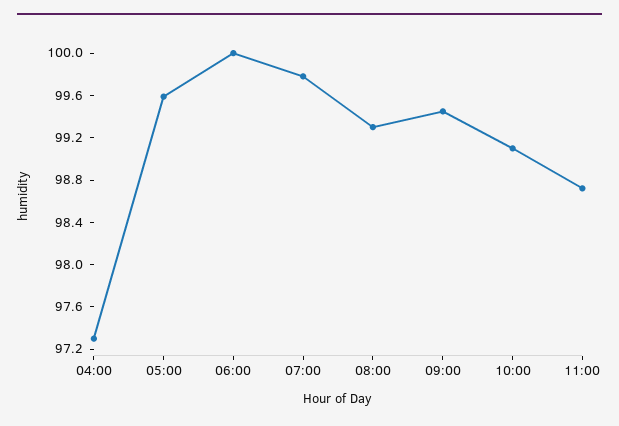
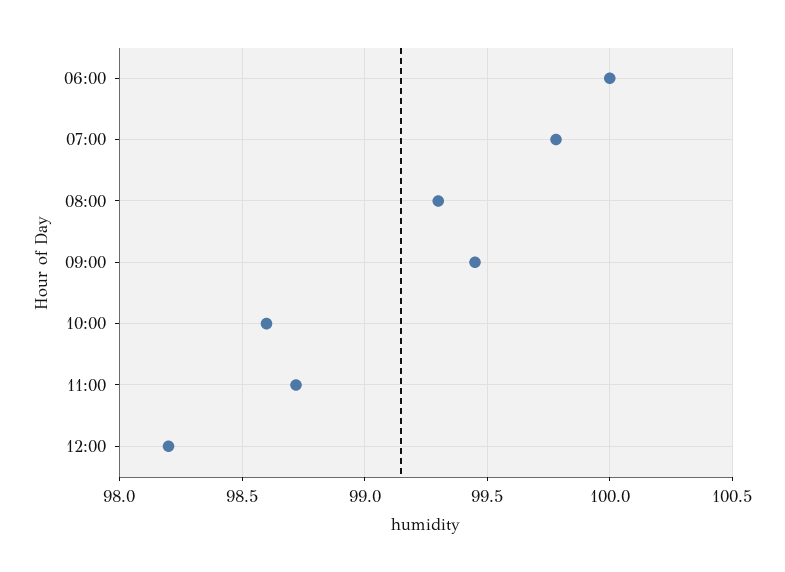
04:00: 97.3 -> none
05:00: 99.6 -> none
10:00: 99.1 -> 98.6
12:00: none -> 98.2

